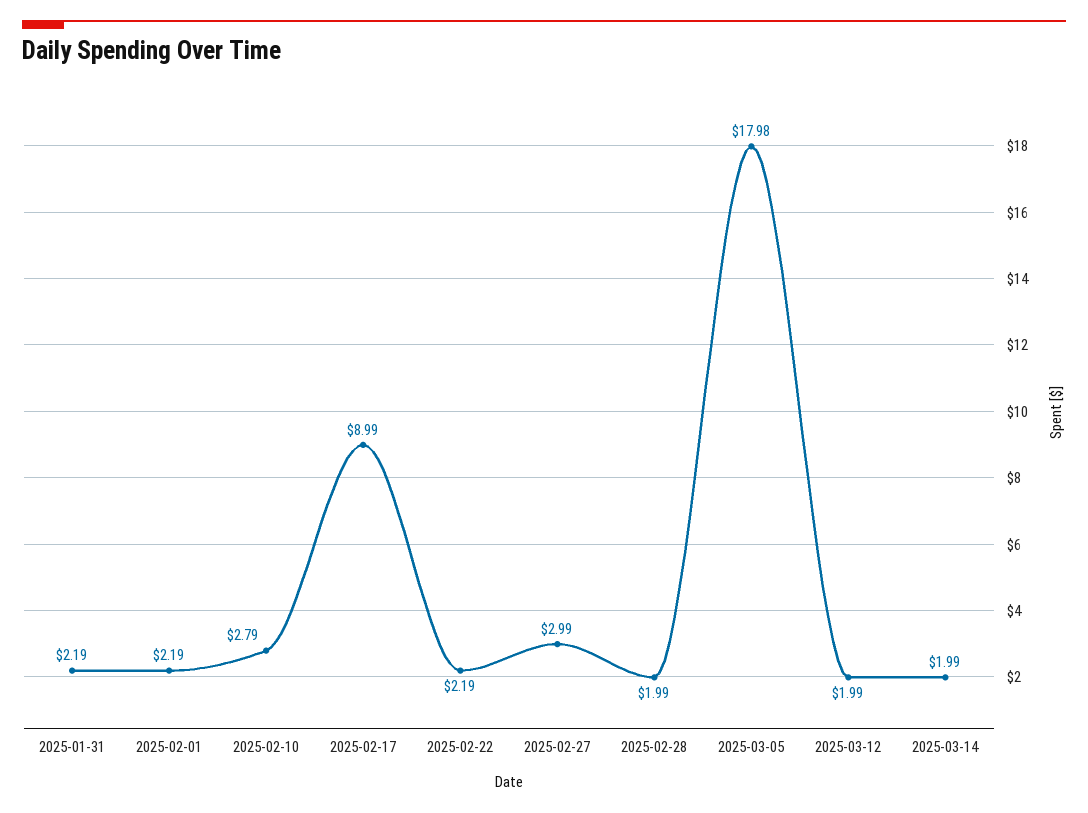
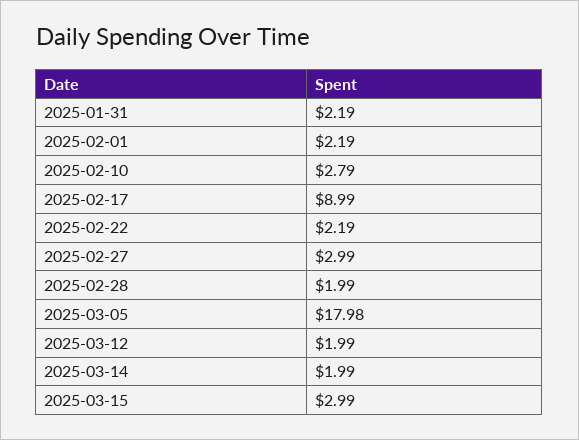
2025-03-15: none -> 2.99

